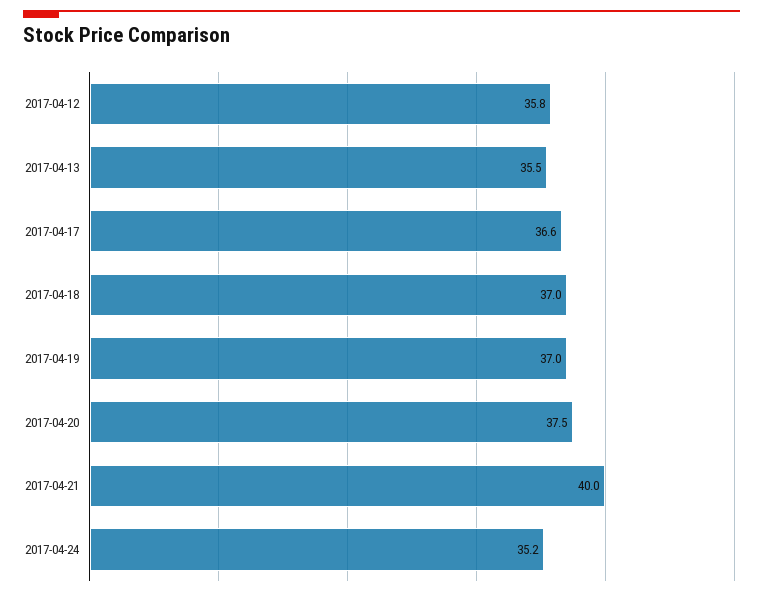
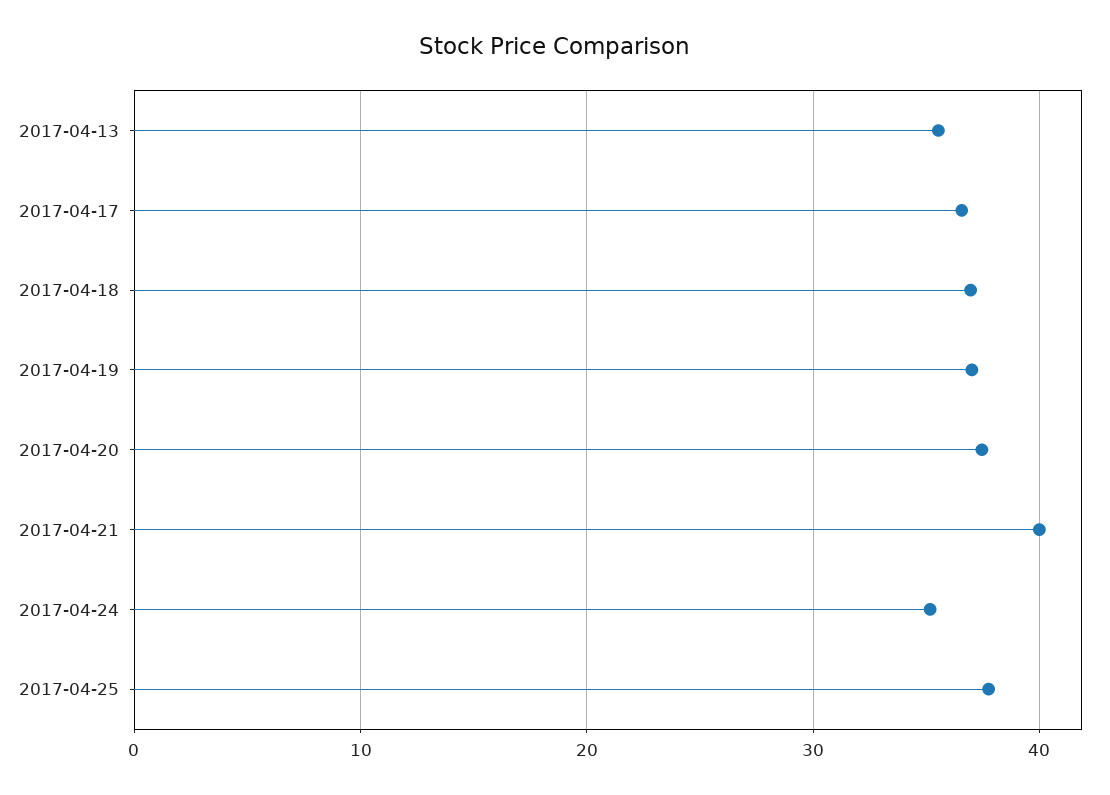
2017-04-12: 35.8 -> none
2017-04-25: none -> 38

